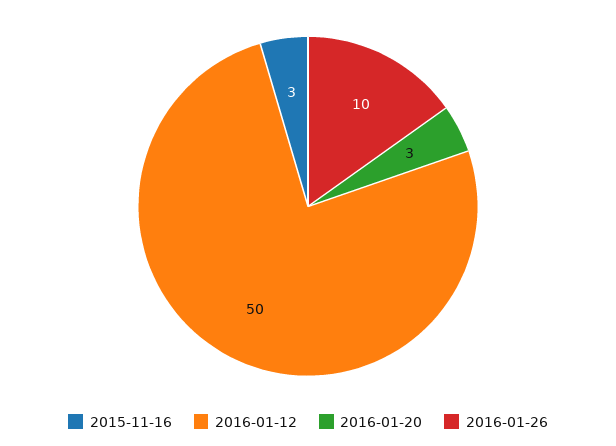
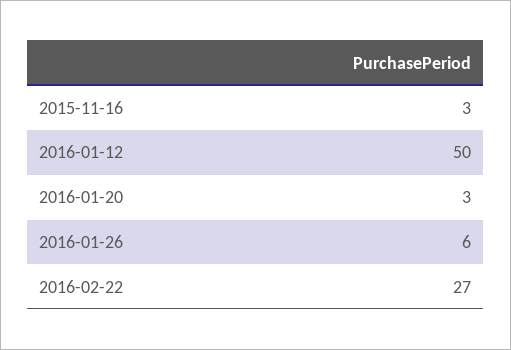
2016-01-26: 10 -> 6
2016-02-22: none -> 27

